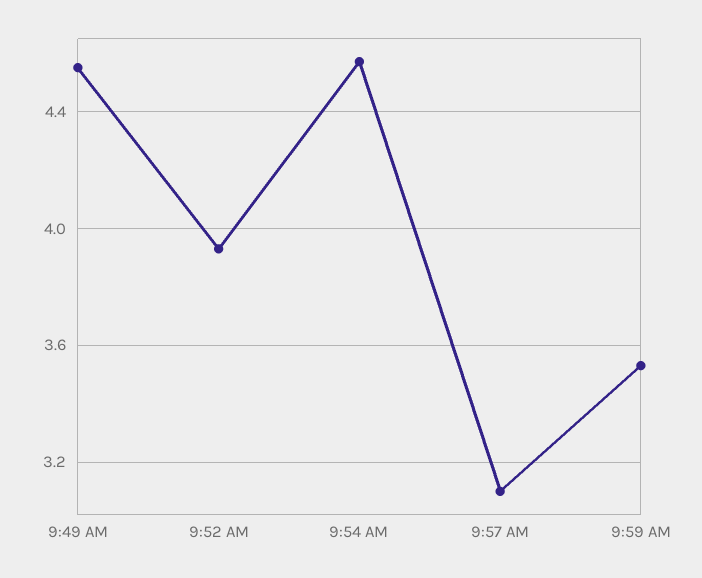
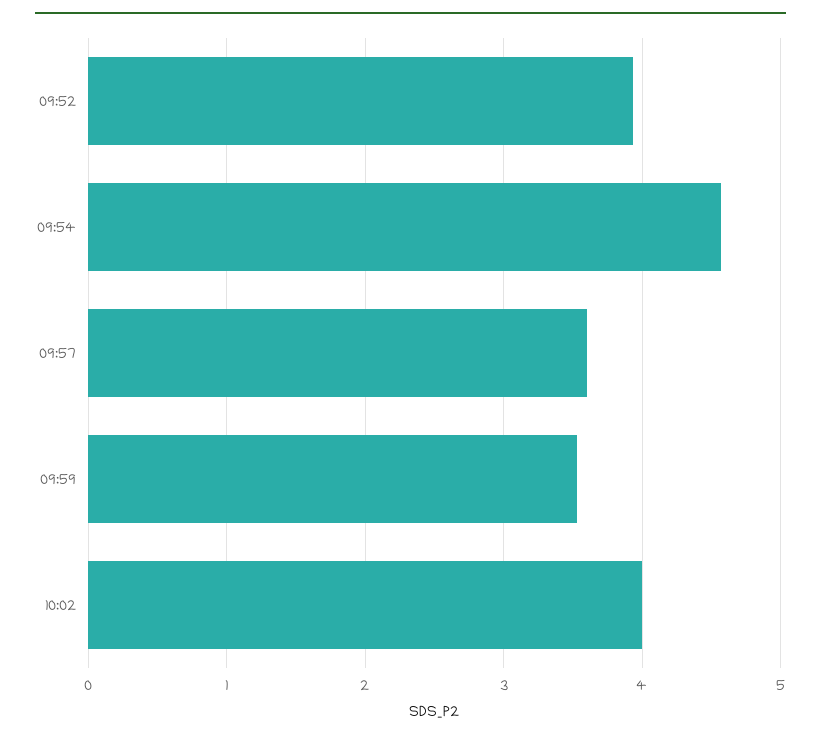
9:49 AM: 4.55 -> none
9:57 AM: 3.1 -> 3.6
10:02: none -> 4

